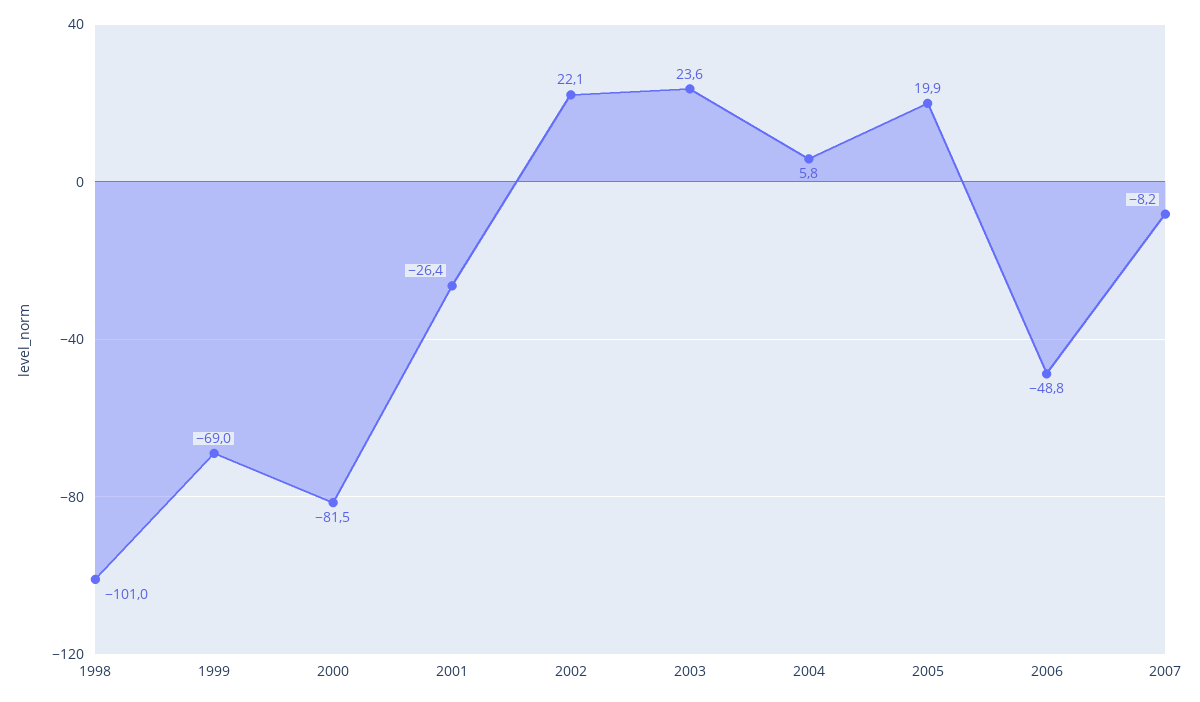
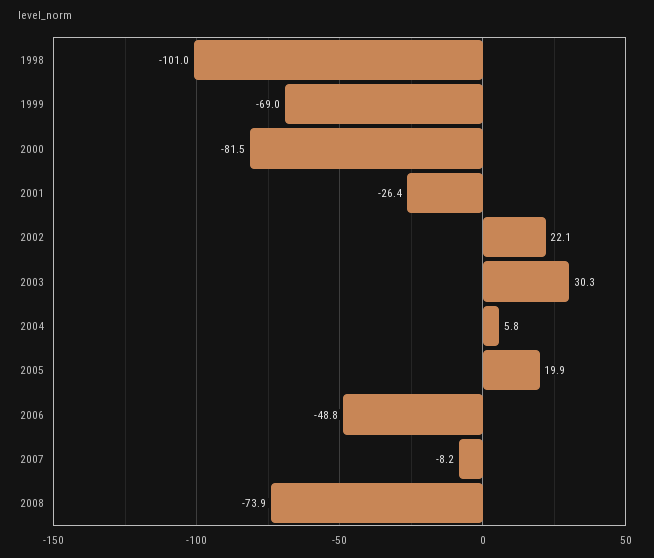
2003: 23.6 -> 30.3
2008: none -> -73.9

